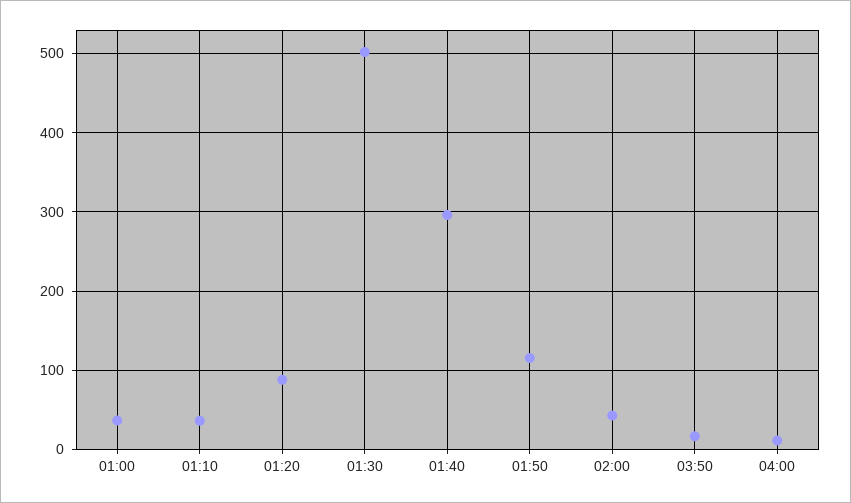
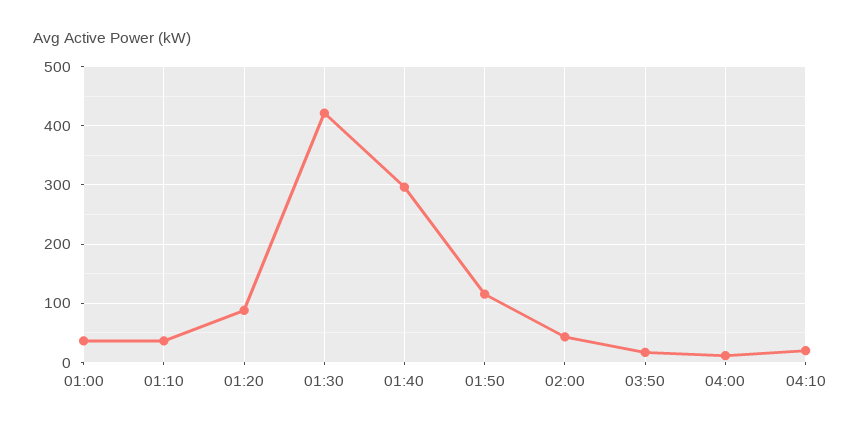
01:30: 500 -> 420
04:10: none -> 20

